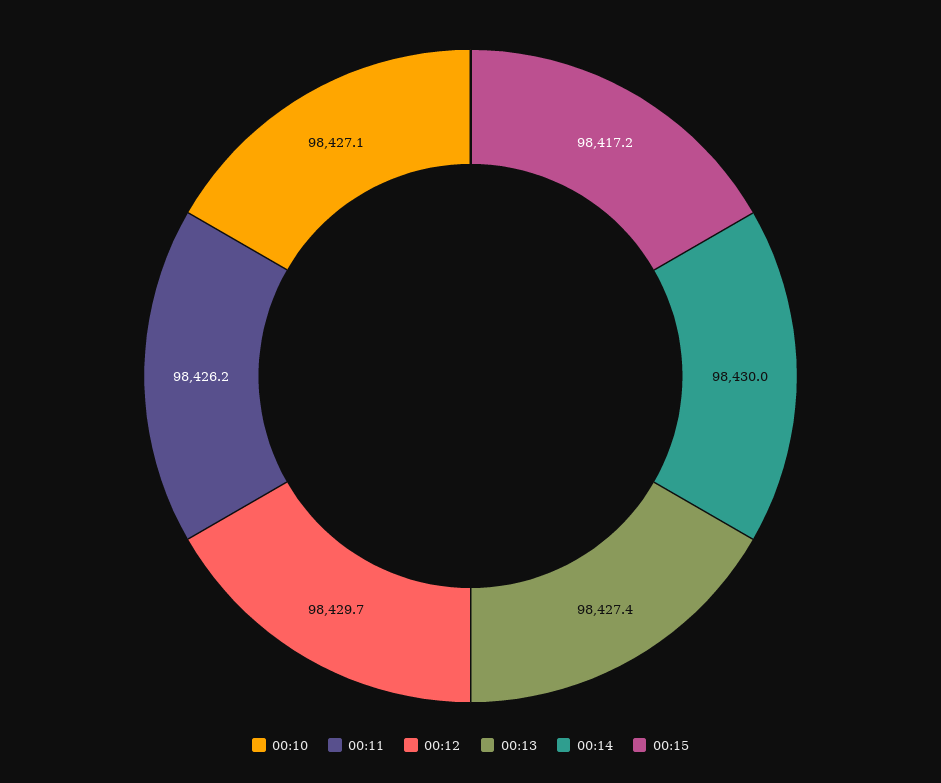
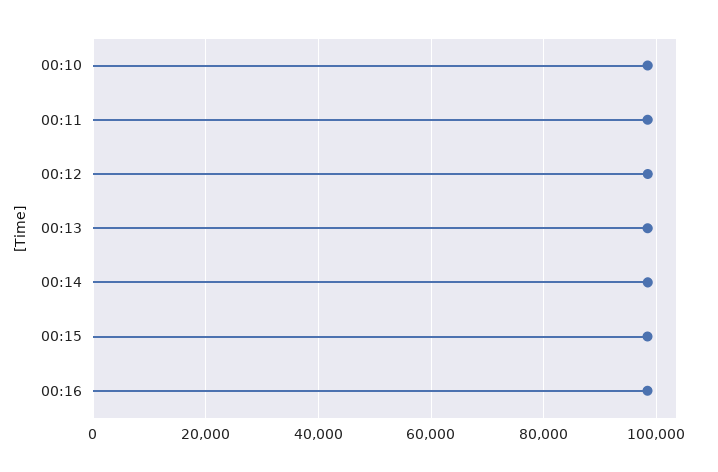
00:16: none -> 98000

